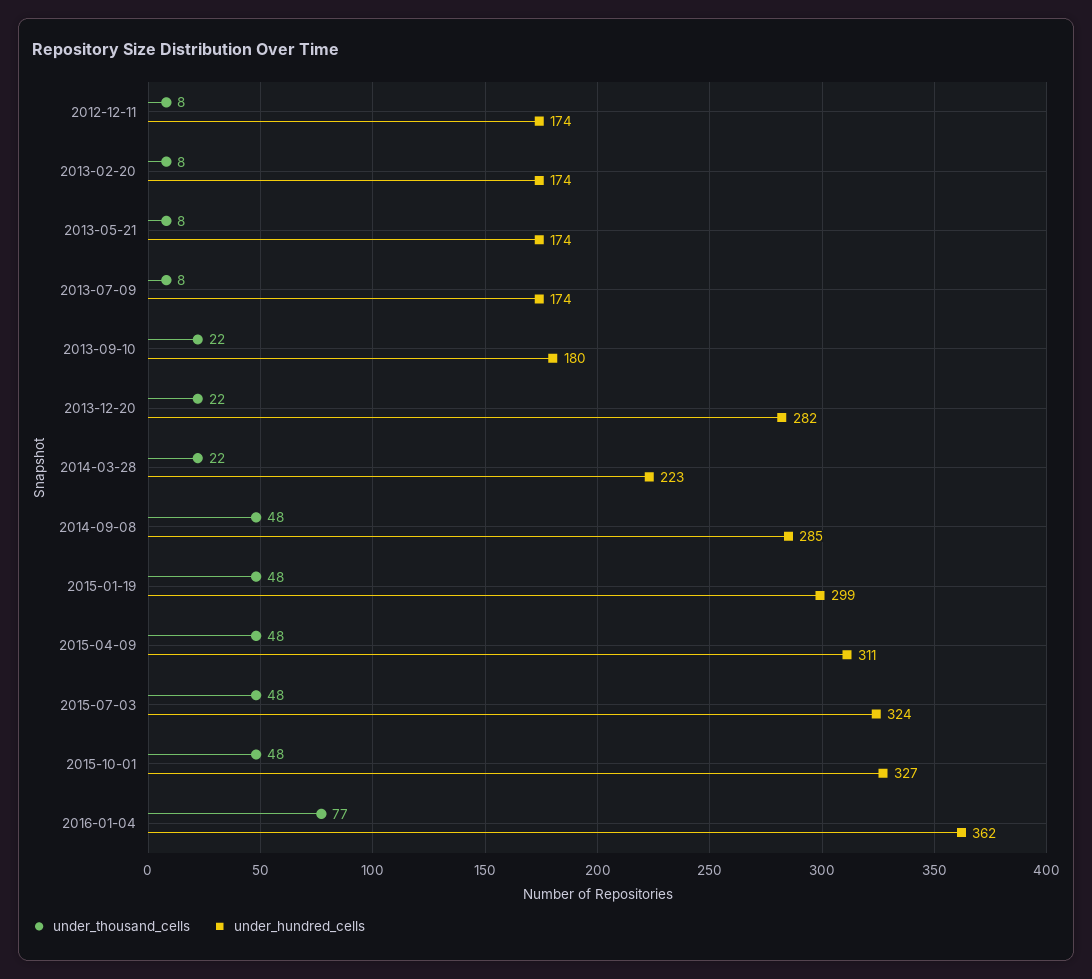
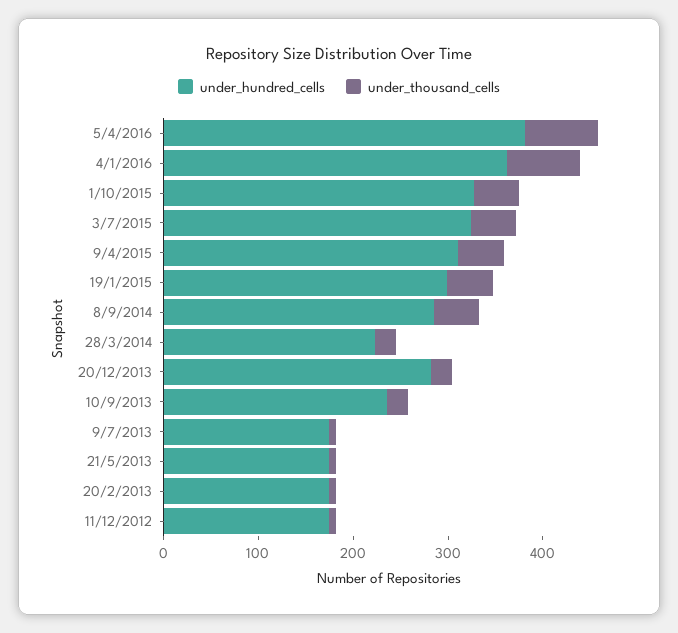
under_hundred_cells, 2013-09-10: 180 -> 240
under_hundred_cells, 5/4/2016: none -> 380
under_thousand_cells, 5/4/2016: none -> 80

